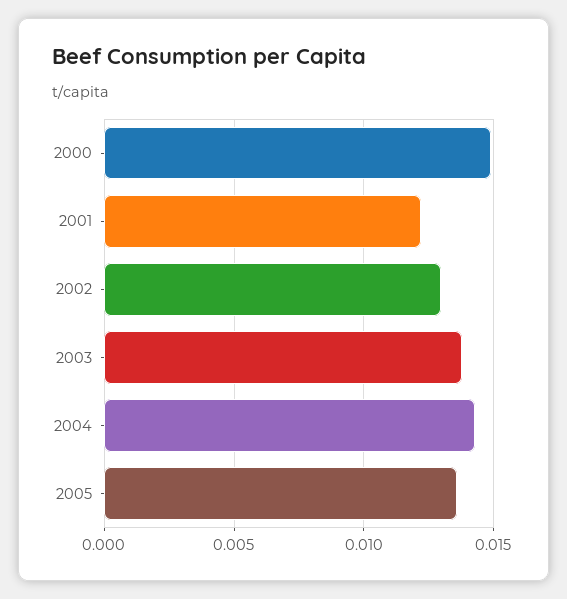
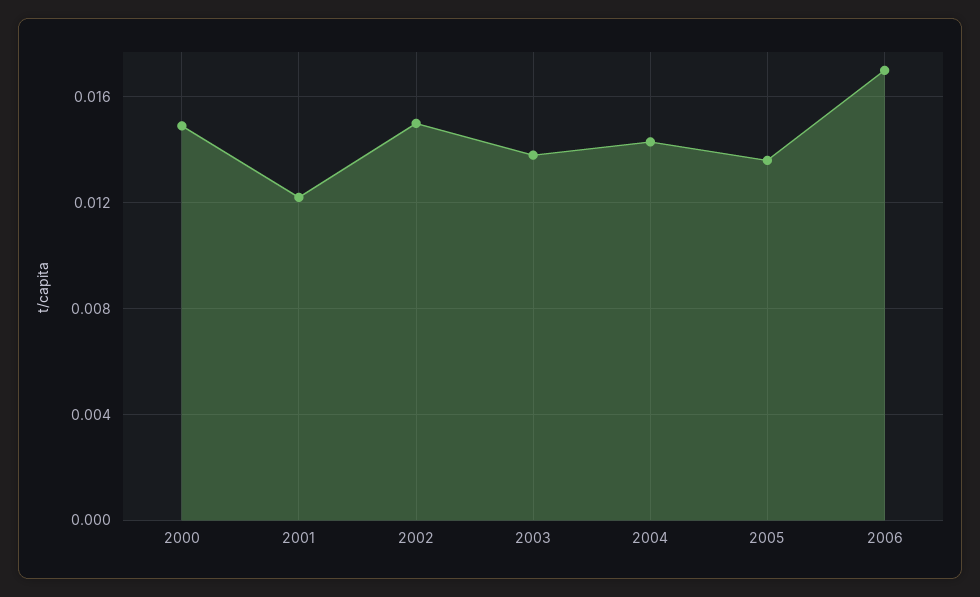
2002: 0.013 -> 0.015
2006: none -> 0.017

